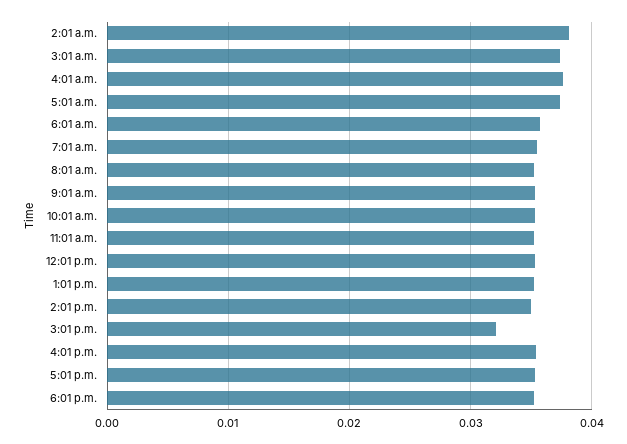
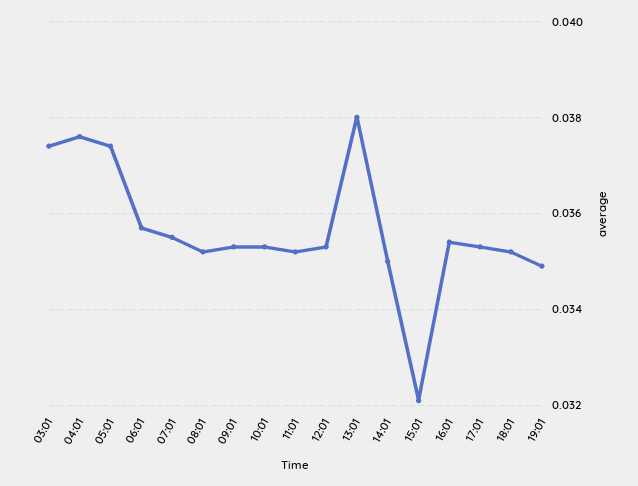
2:01 a.m.: 0.038 -> none
1:01 p.m.: 0.035 -> 0.038
19:01: none -> 0.035

